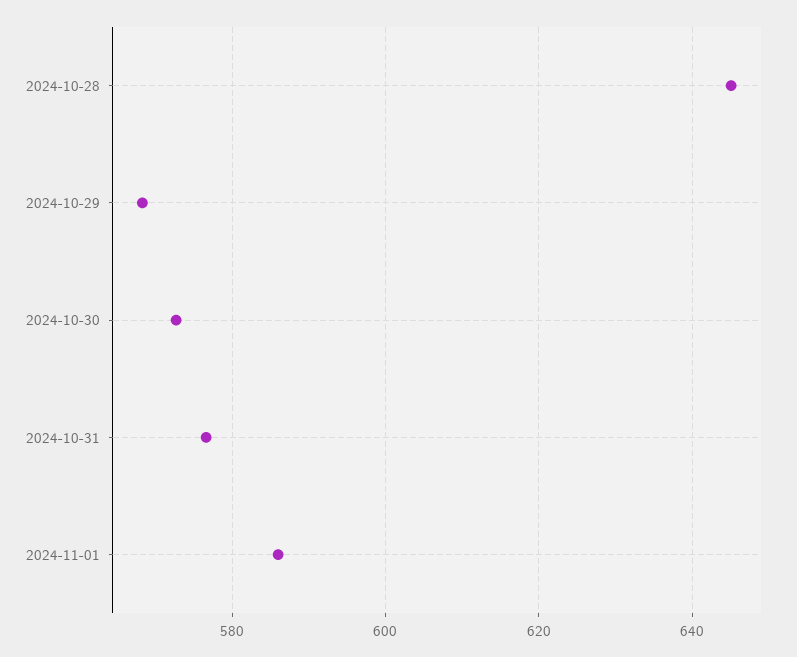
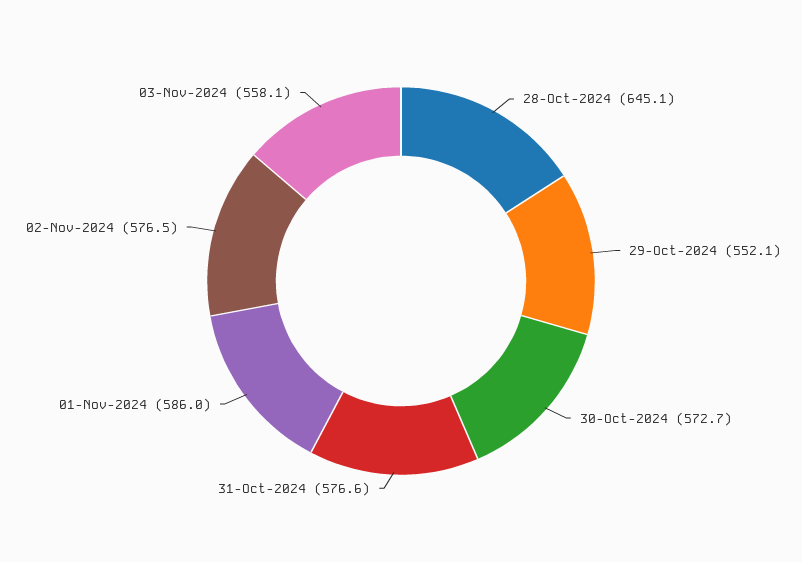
2024-10-29: 568 -> 552.1
02-Nov-2024: none -> 576.5
03-Nov-2024: none -> 558.1

